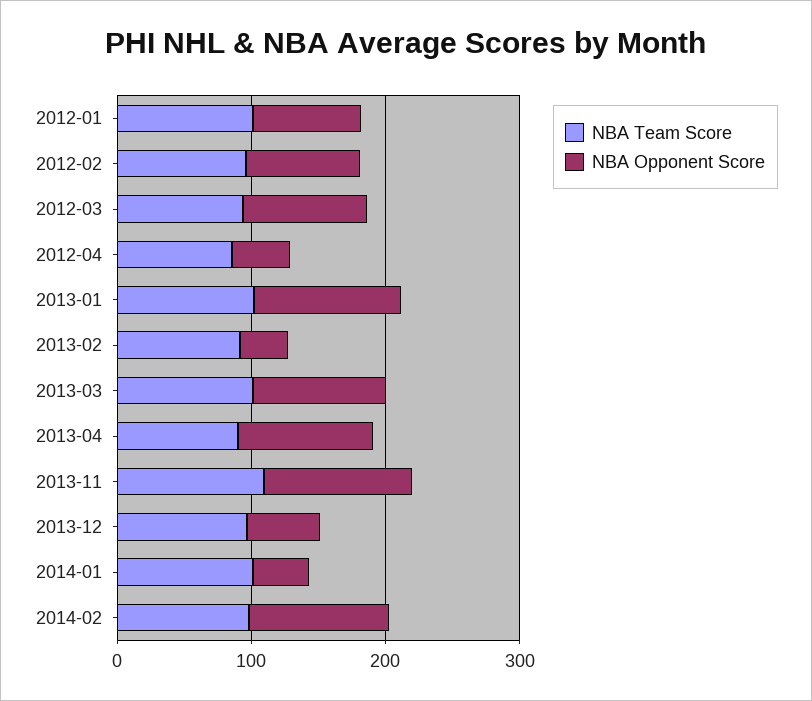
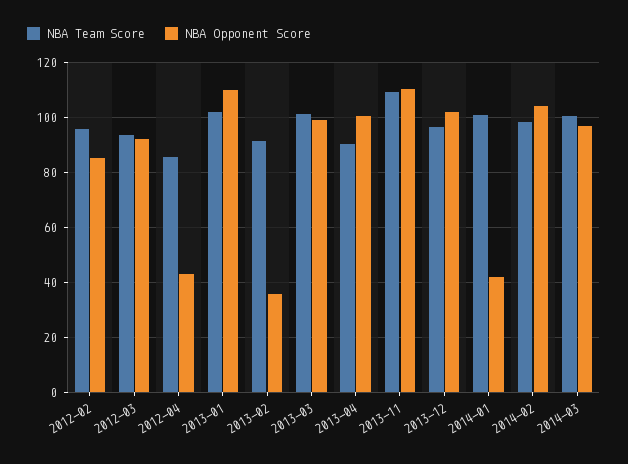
NBA Team Score, 2012-01: 100 -> none
NBA Opponent Score, 2012-01: 80 -> none
NBA Opponent Score, 2013-12: 60 -> 102.5
NBA Team Score, 2014-03: none -> 100
NBA Opponent Score, 2014-03: none -> 97.5

